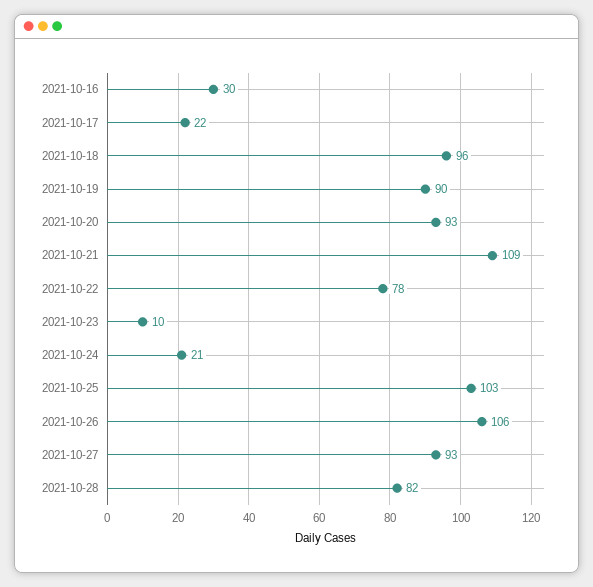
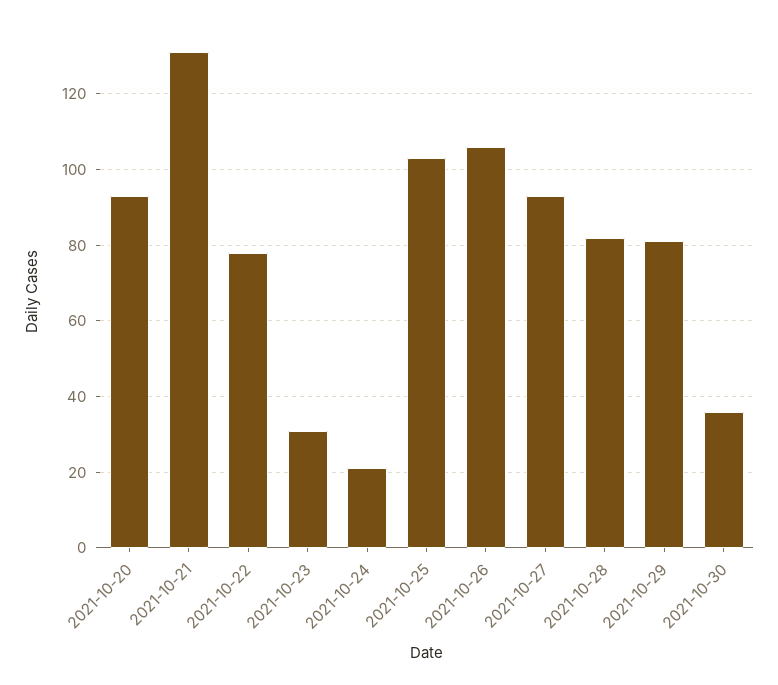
2021-10-16: 30 -> none
2021-10-17: 22 -> none
2021-10-18: 96 -> none
2021-10-19: 90 -> none
2021-10-21: 109 -> 130
2021-10-23: 10 -> 30
2021-10-29: none -> 80
2021-10-30: none -> 35

